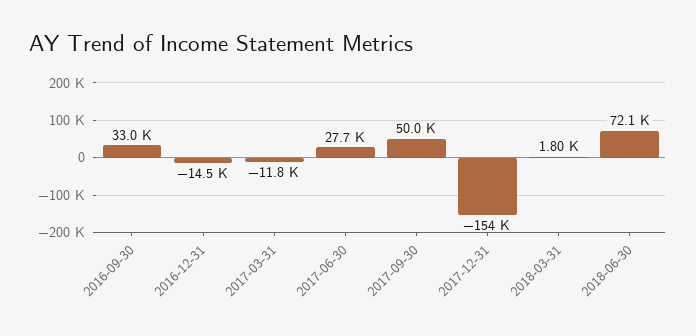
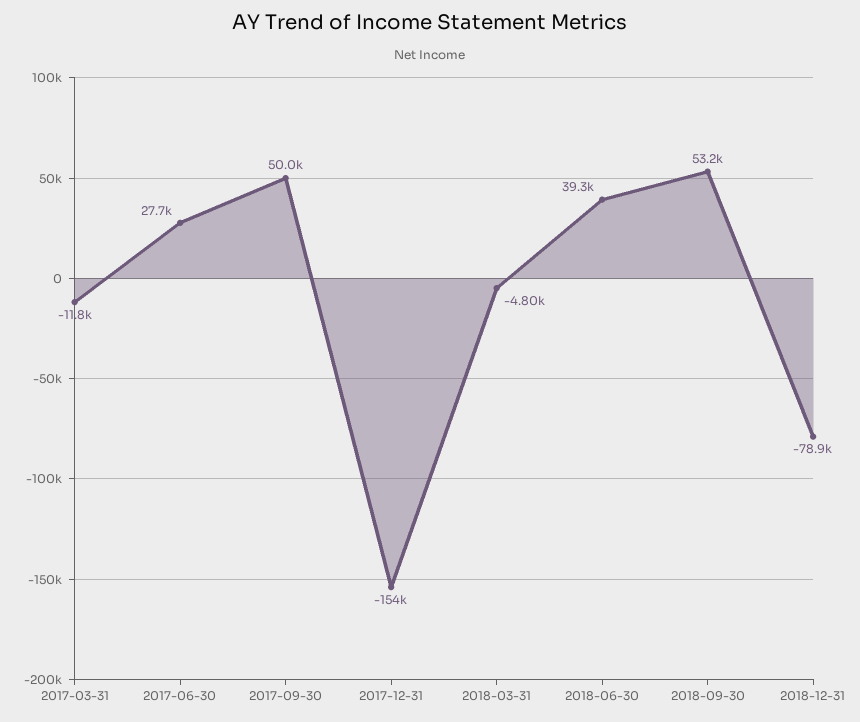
2016-09-30: 33000 -> none
2016-12-31: -14500 -> none
2018-03-31: 1800 -> -4800
2018-06-30: 72100 -> 39300
2018-09-30: none -> 53200
2018-12-31: none -> -78900

